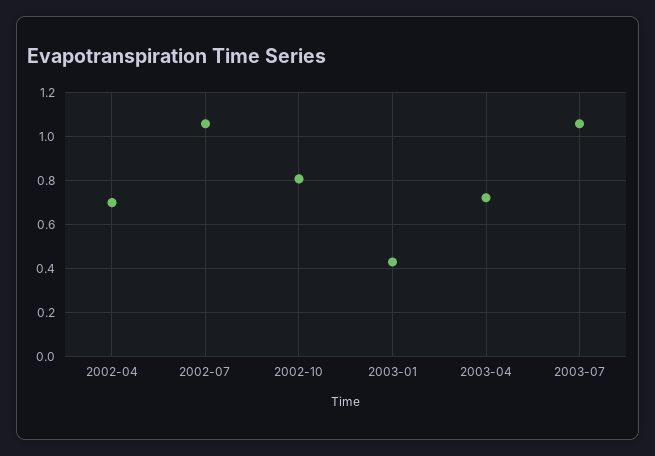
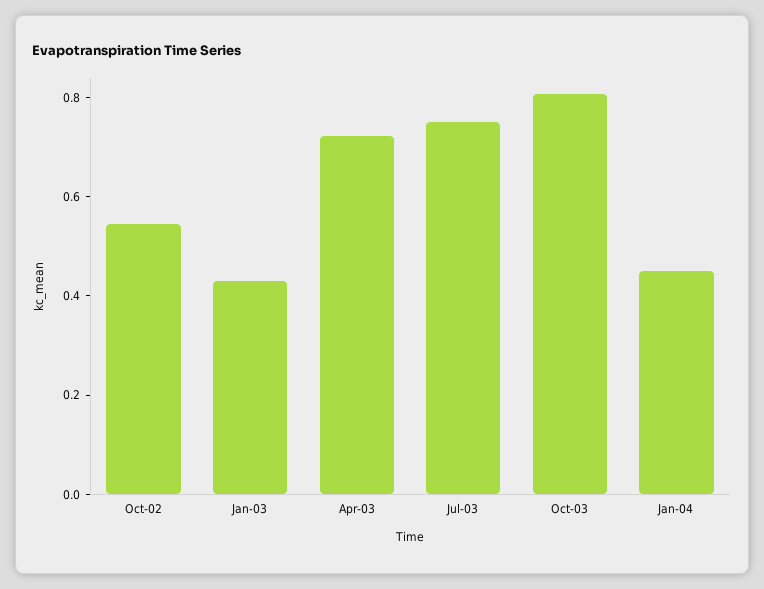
2002-04: 0.7 -> none
2002-07: 1.05 -> none
2002-10: 0.8 -> 0.55
2003-07: 1.05 -> 0.75
Oct-03: none -> 0.8
Jan-04: none -> 0.45

